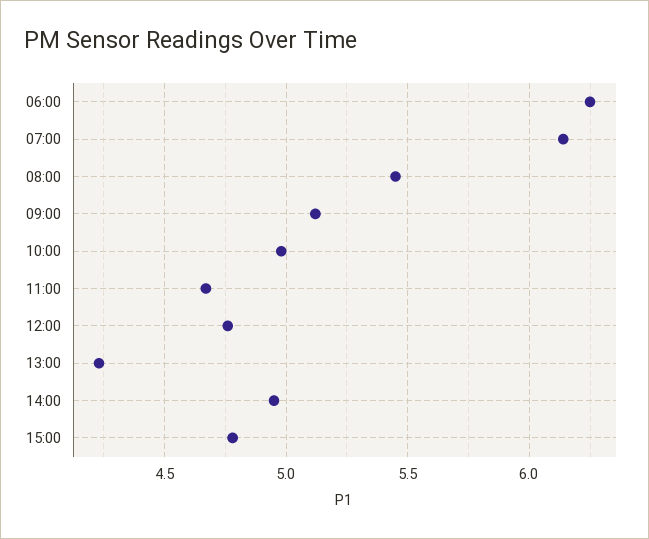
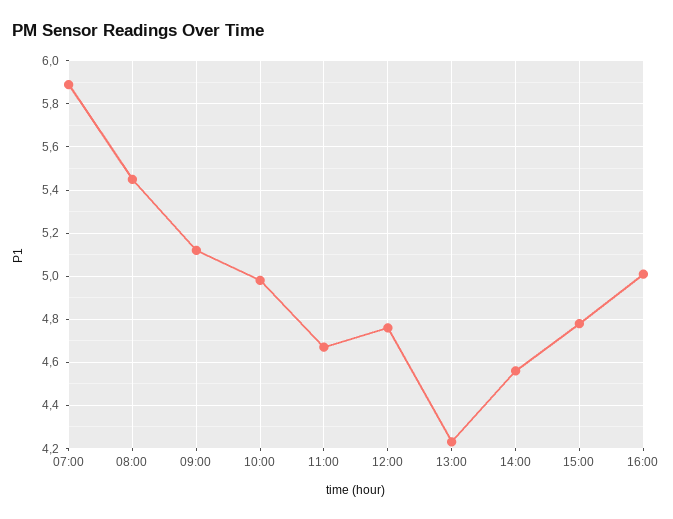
06:00: 6.25 -> none
07:00: 6.15 -> 5.9
14:00: 4.95 -> 4.55
16:00: none -> 5

